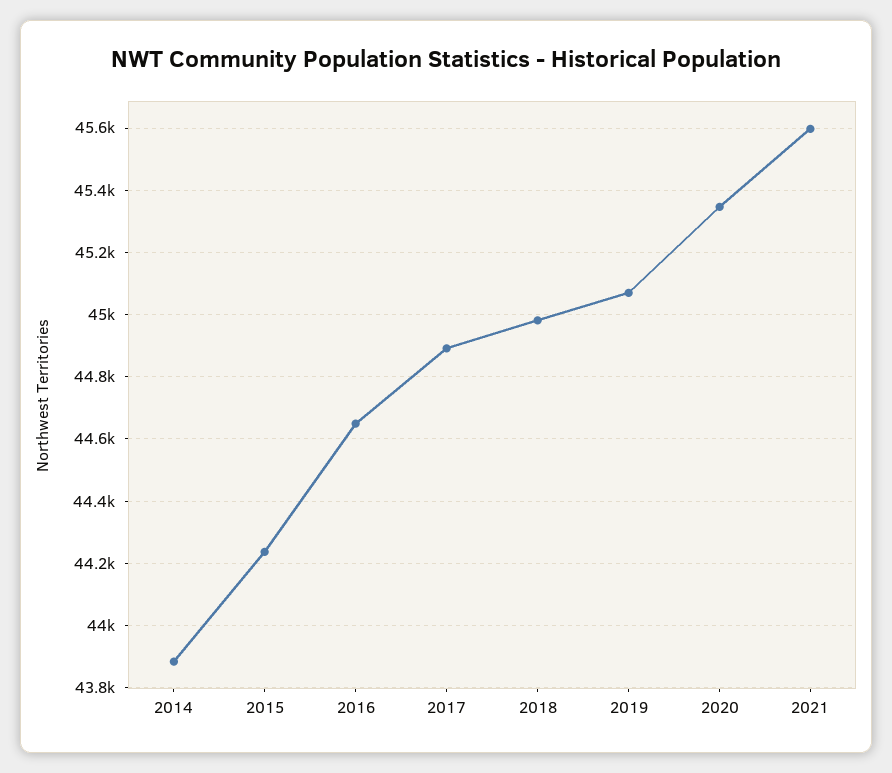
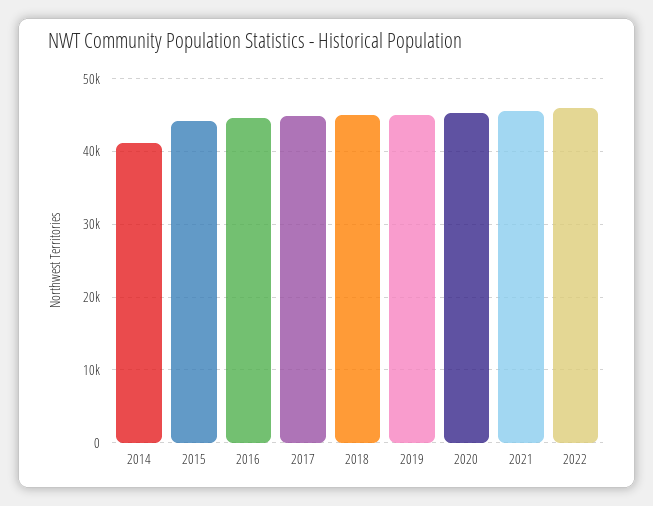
2014: 43880 -> 41000
2022: none -> 46000

